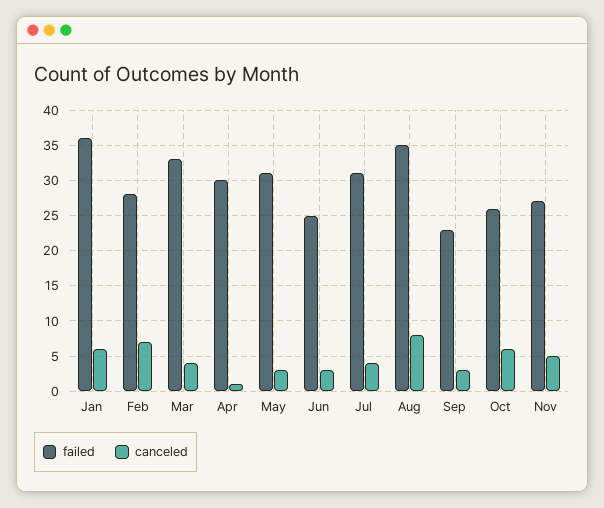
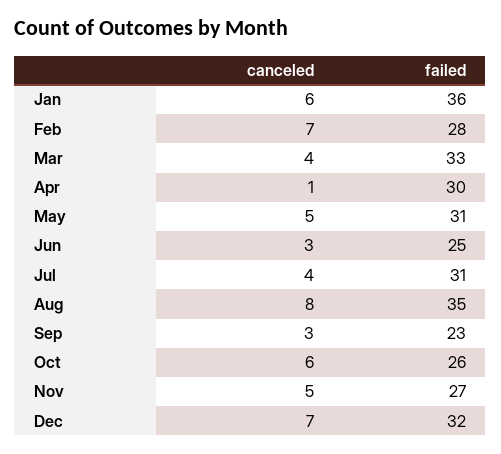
canceled, May: 3 -> 5
canceled, Dec: none -> 7
failed, Dec: none -> 32

